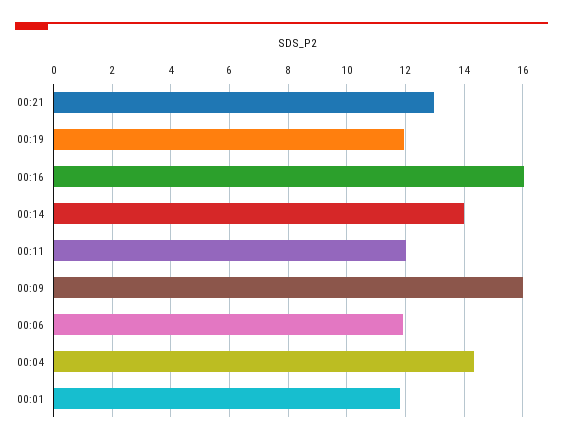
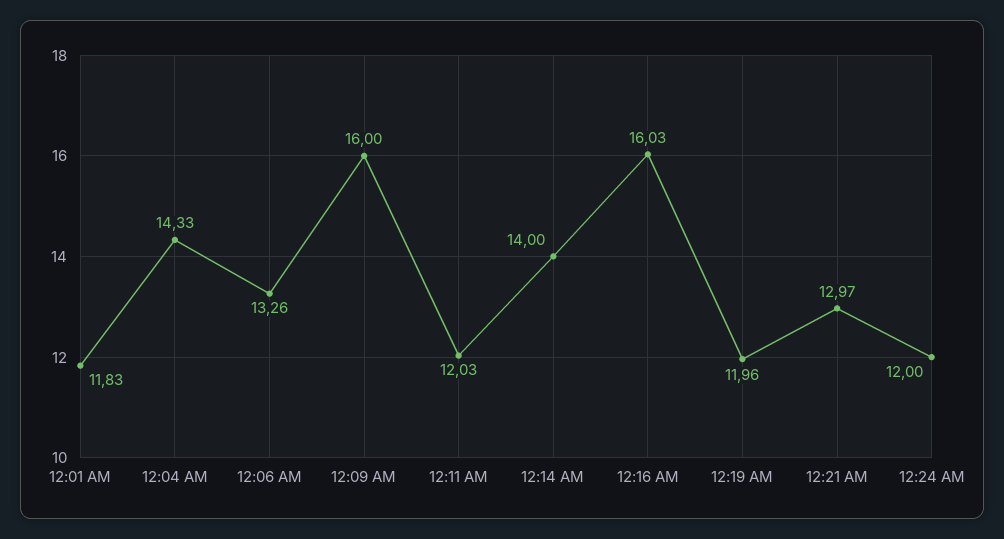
00:06: 12 -> 13.26
12:24 AM: none -> 12

